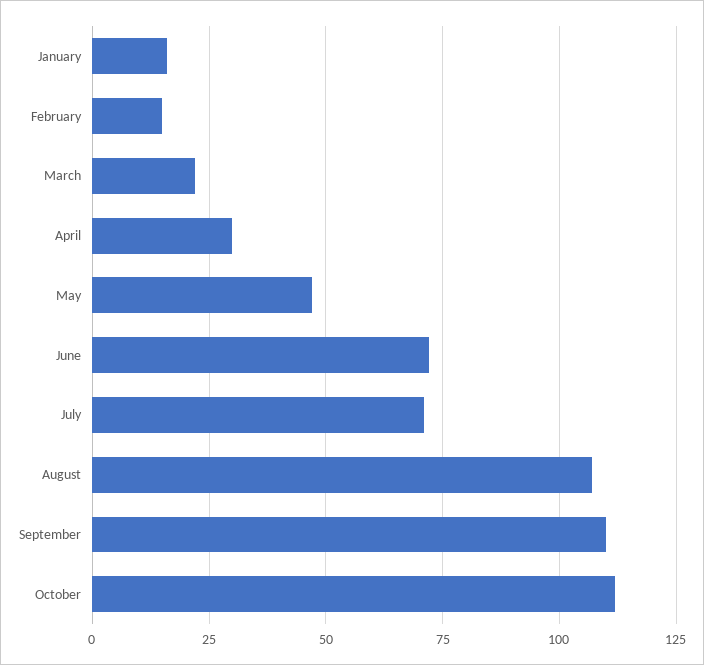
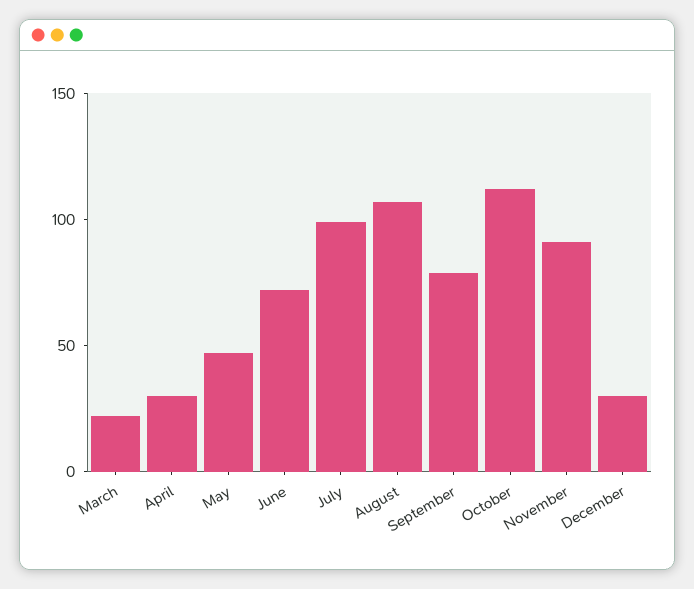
January: 15 -> none
February: 15 -> none
July: 70 -> 100
September: 110 -> 80
November: none -> 90
December: none -> 30

